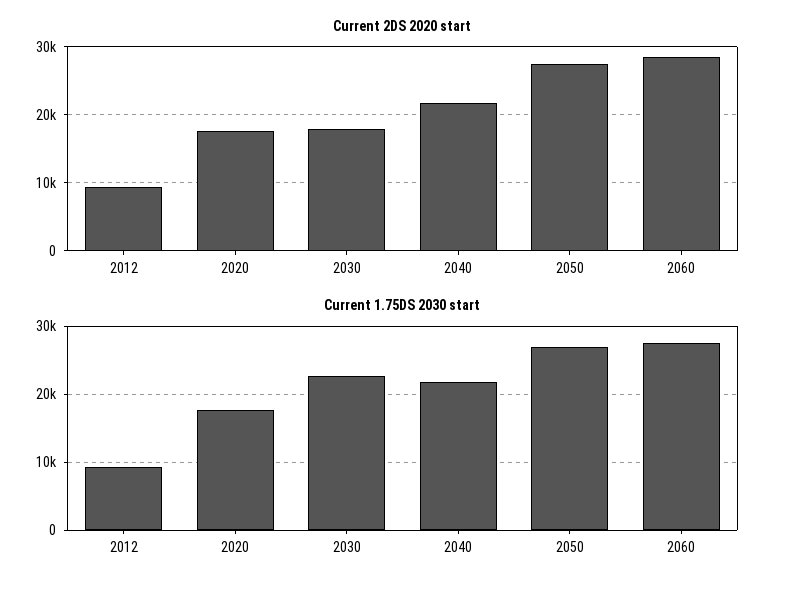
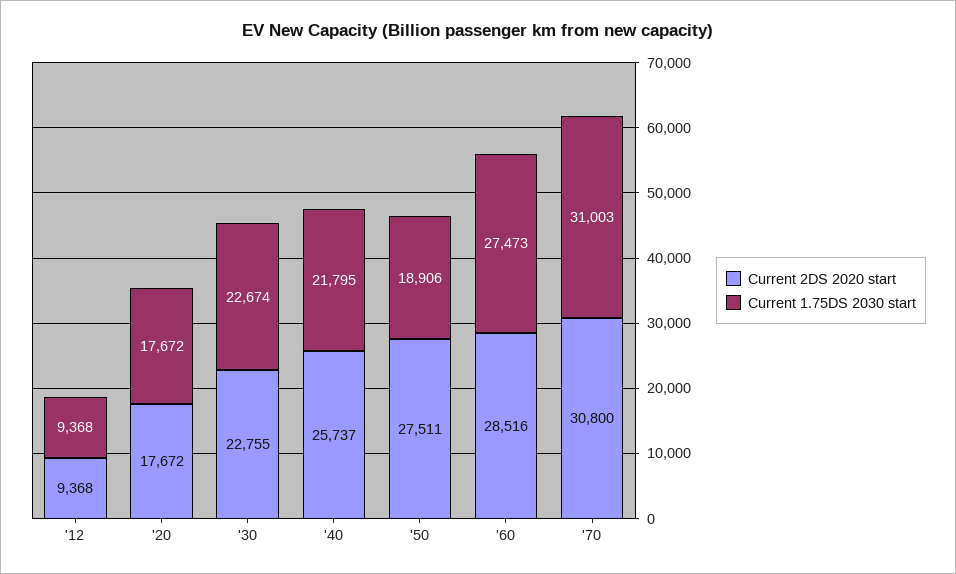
Current 2DS 2020 start, 2030: 18000 -> 22755
Current 2DS 2020 start, 2040: 22000 -> 25737
Current 1.75DS 2030 start, 2050: 27000 -> 18906
Current 2DS 2020 start, '70: none -> 30800
Current 1.75DS 2030 start, '70: none -> 31003

